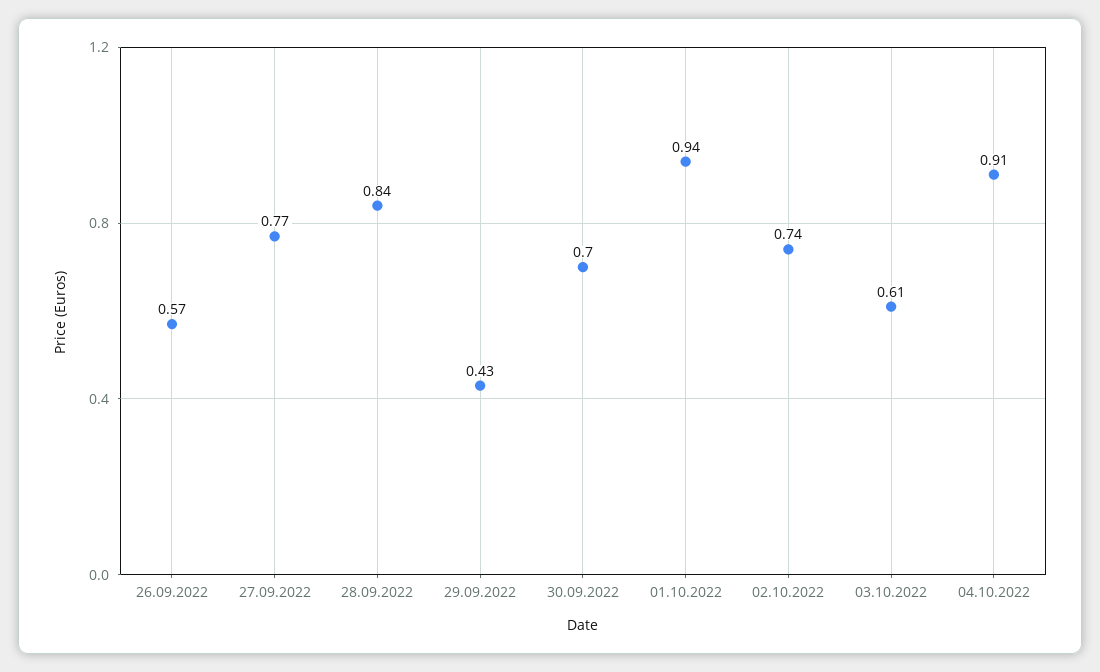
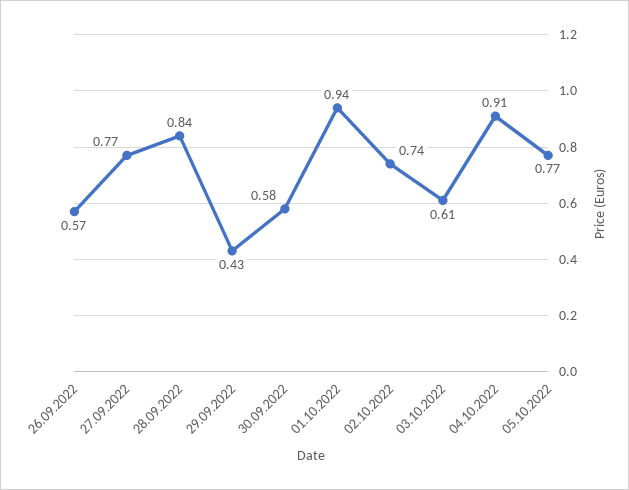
30.09.2022: 0.7 -> 0.58
05.10.2022: none -> 0.77

